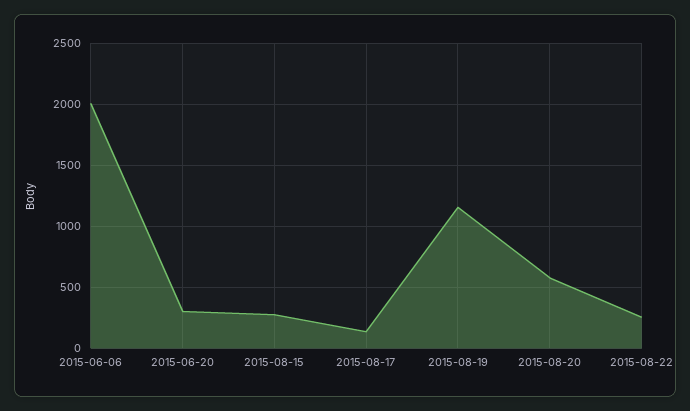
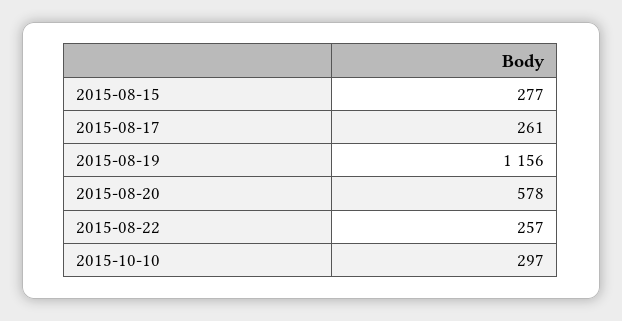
2015-06-06: 2000 -> none
2015-06-20: 300 -> none
2015-08-17: 150 -> 261
2015-10-10: none -> 297

